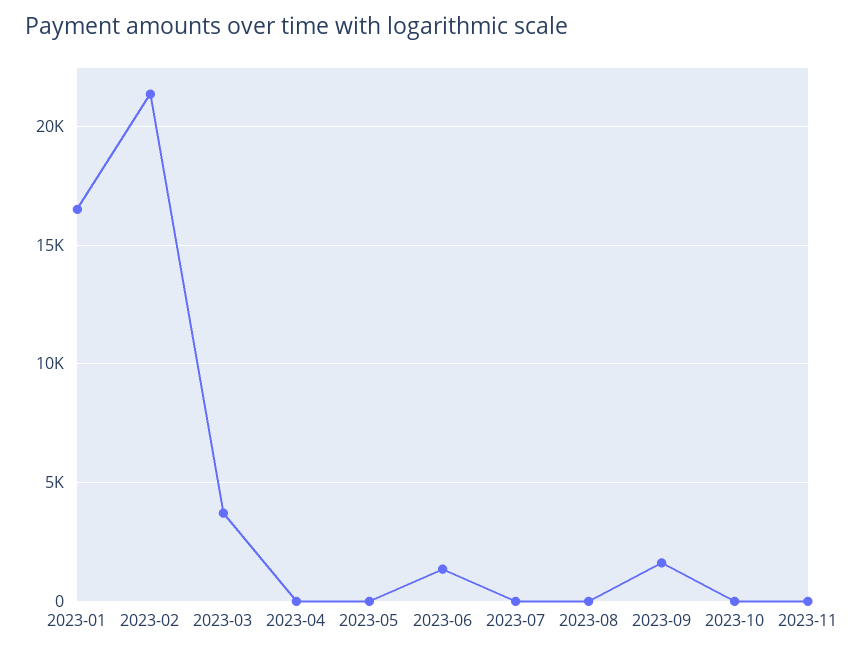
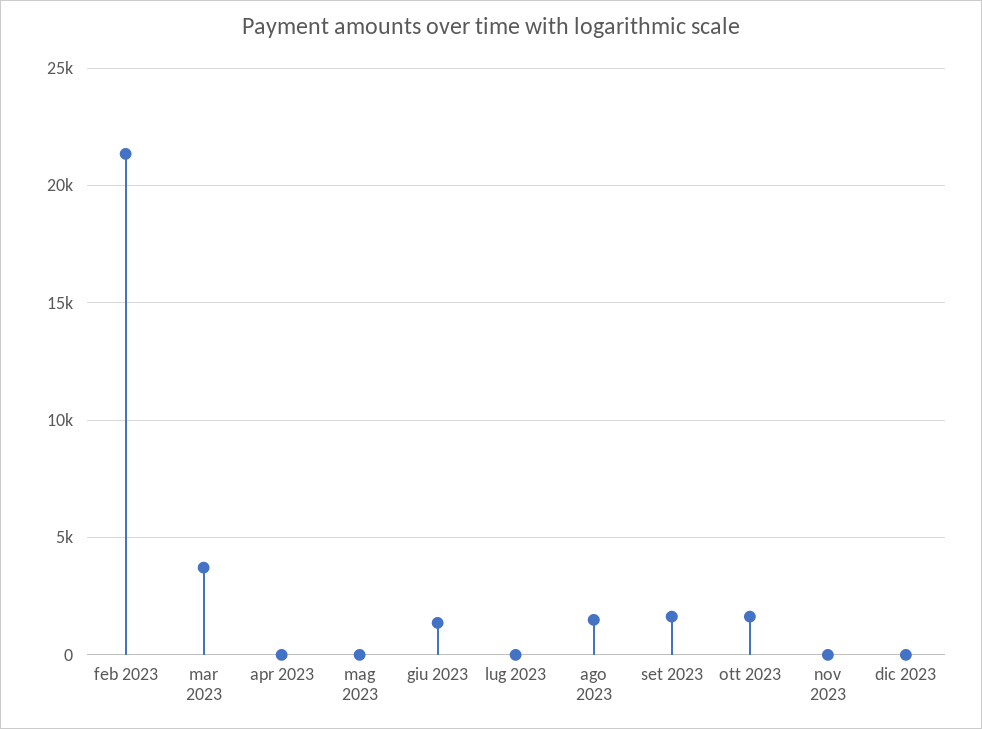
2023-01: 16500 -> none
2023-08: 0 -> 1500
2023-10: 0 -> 1500
dic 2023: none -> 0

